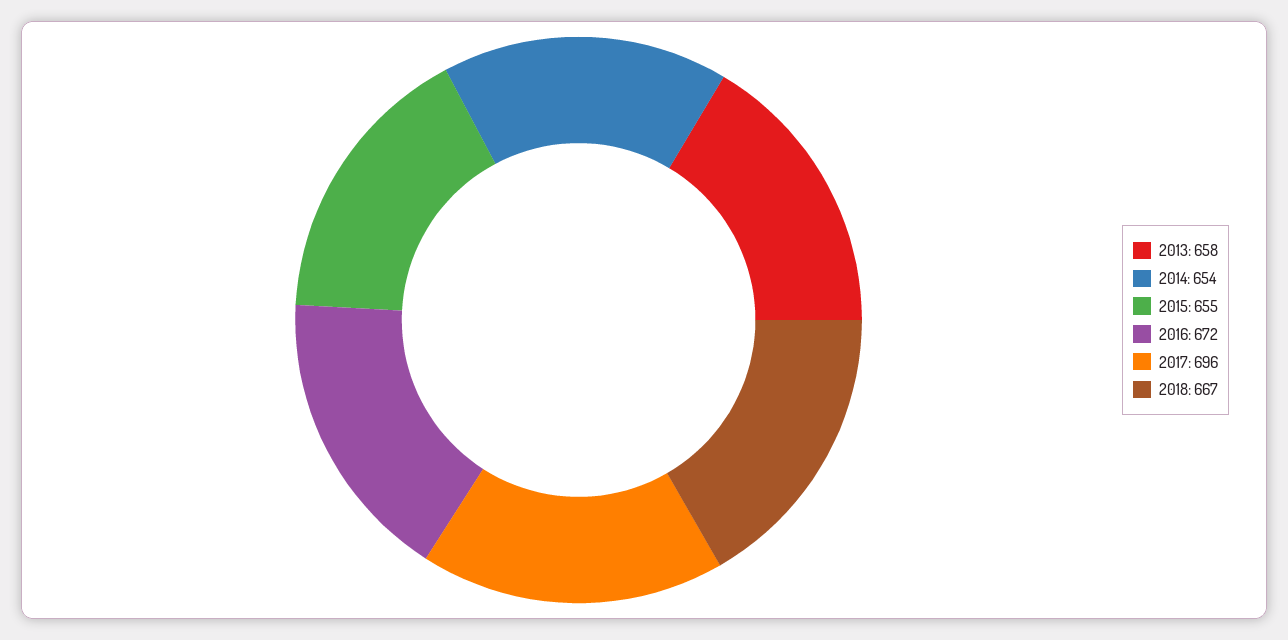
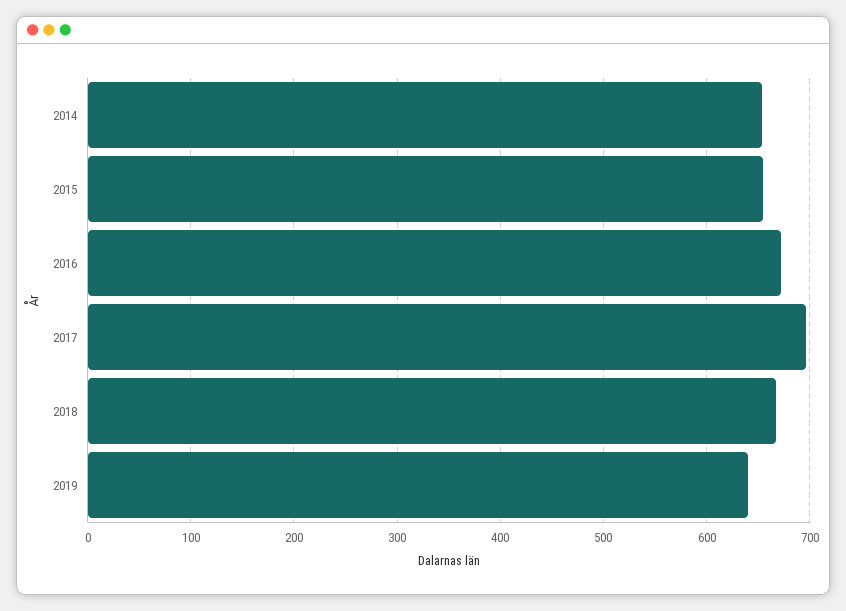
2013: 658 -> none
2019: none -> 640

